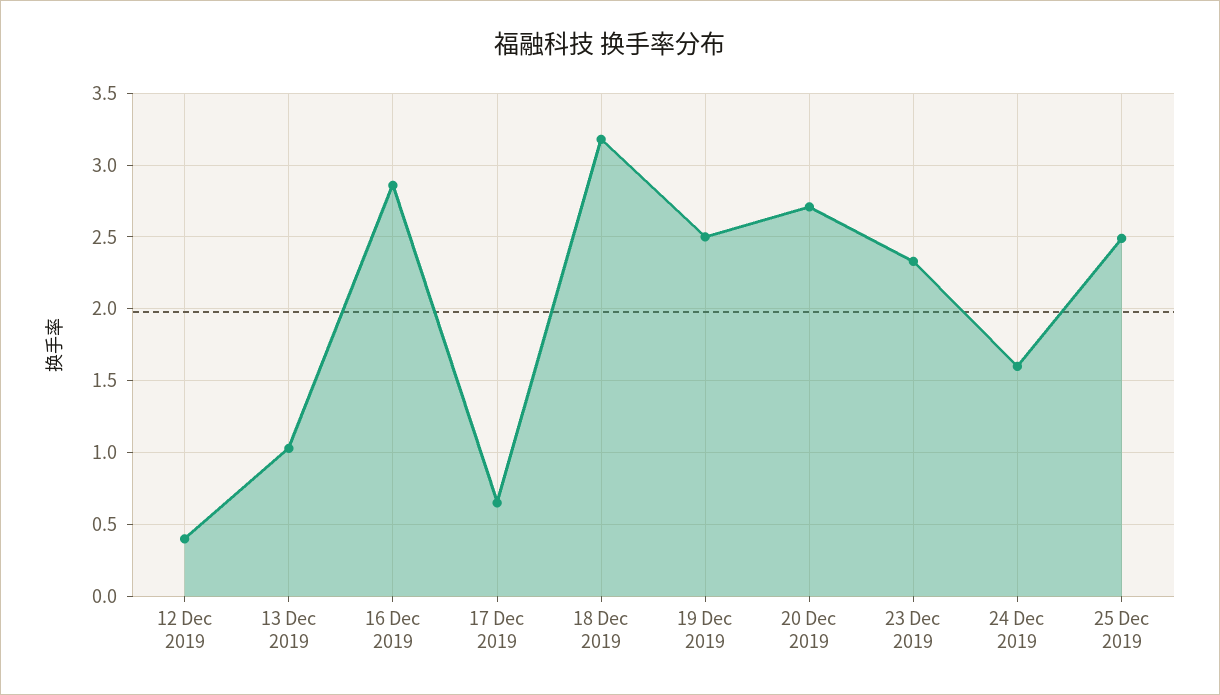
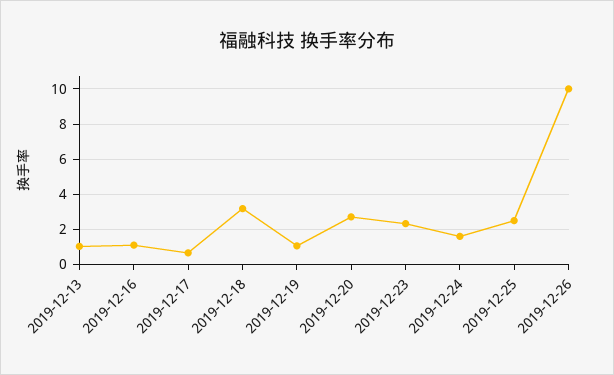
12 Dec 2019: 0.4 -> none
16 Dec 2019: 2.85 -> 1
19 Dec 2019: 2.5 -> 1
2019-12-26: none -> 10

